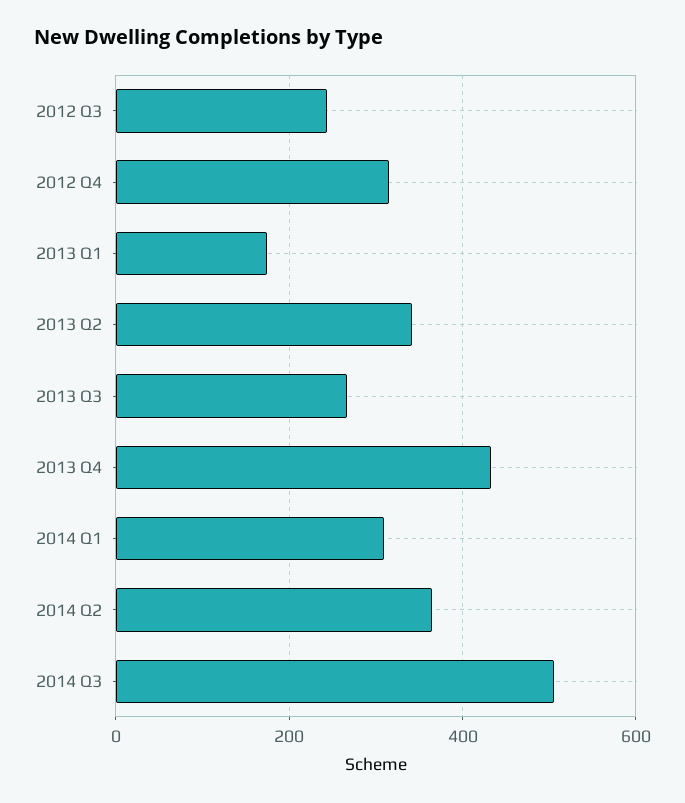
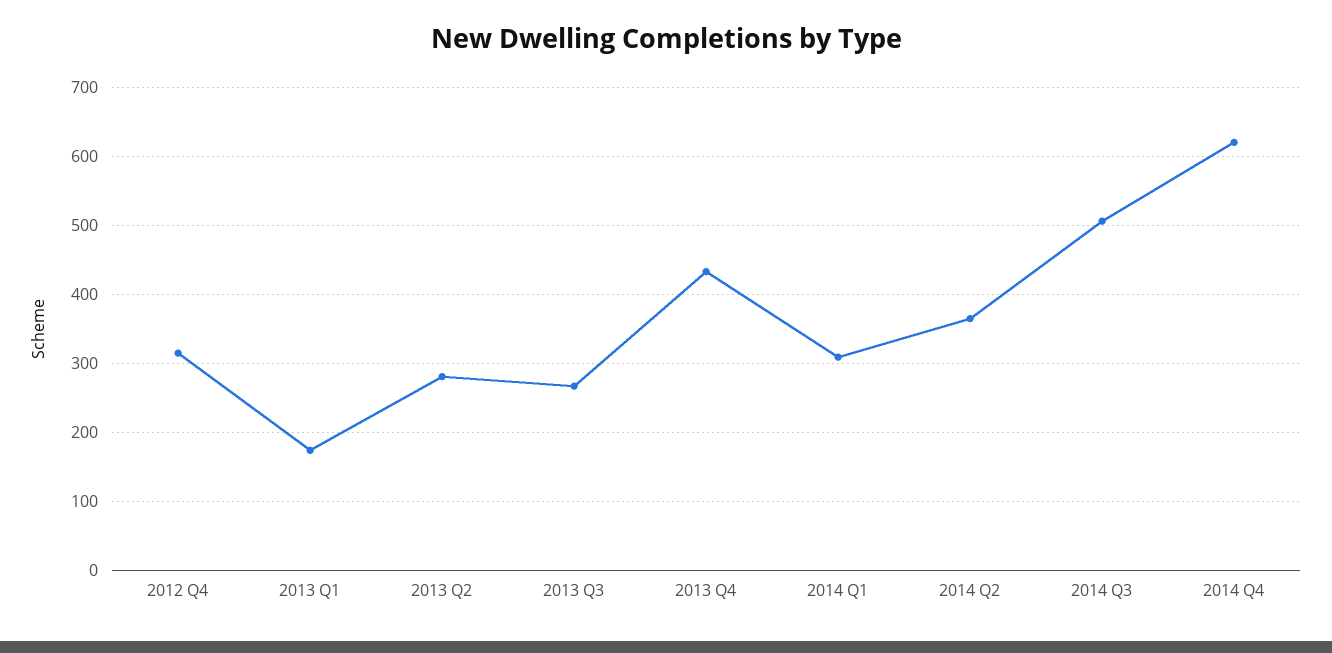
2012 Q3: 240 -> none
2013 Q2: 340 -> 280
2014 Q4: none -> 620

